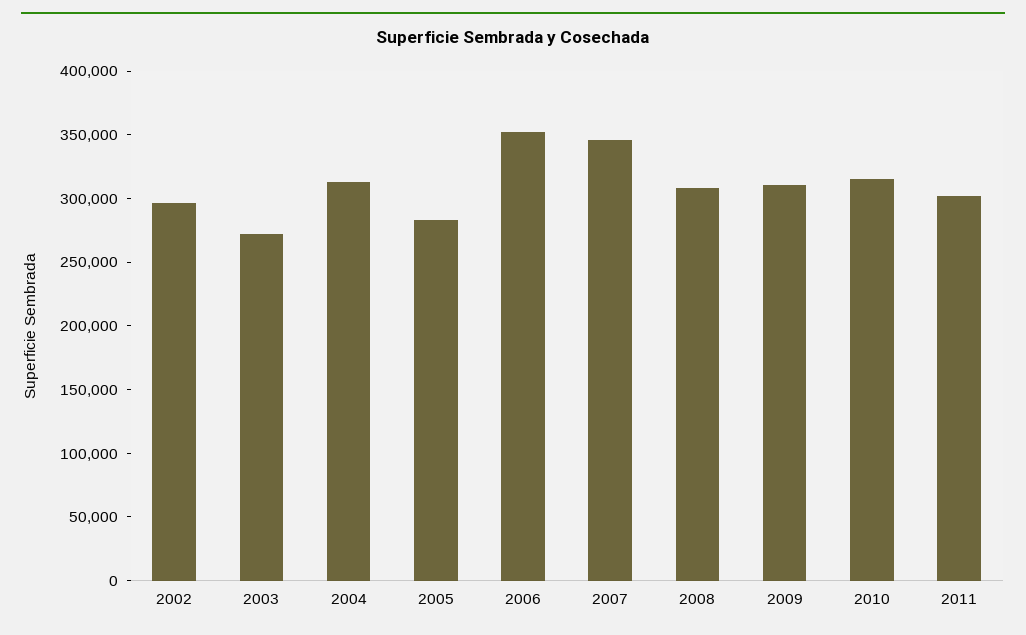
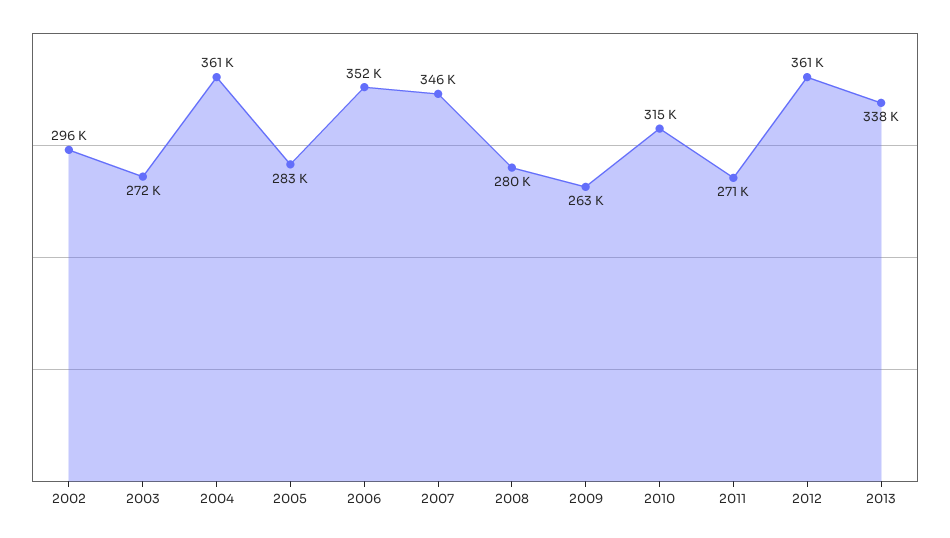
2004: 310000 -> 361000
2008: 310000 -> 280000
2009: 310000 -> 263000
2011: 300000 -> 271000
2012: none -> 361000
2013: none -> 338000

